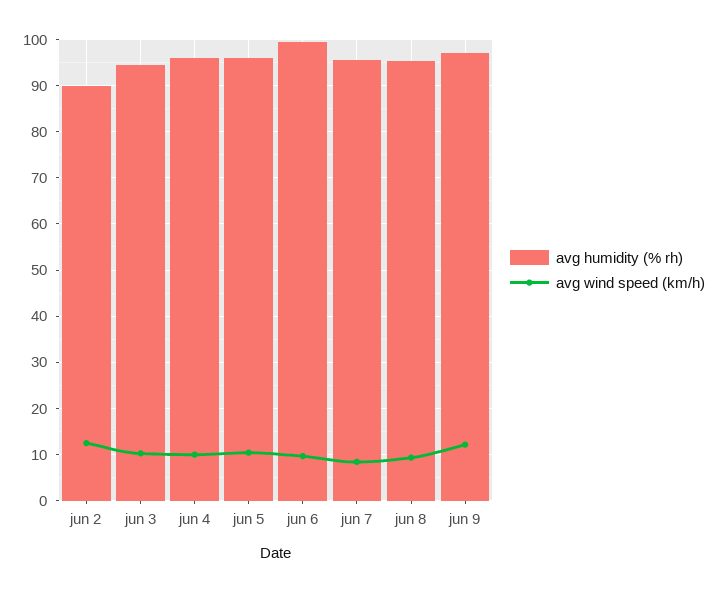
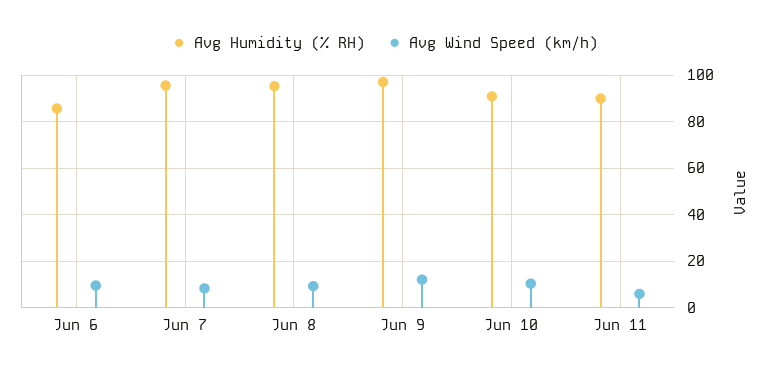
avg humidity (% rh), jun 2: 90 -> none
avg wind speed (km/h), jun 2: 12 -> none
avg humidity (% rh), jun 3: 94 -> none
avg wind speed (km/h), jun 3: 10 -> none
avg humidity (% rh), jun 4: 96 -> none
avg wind speed (km/h), jun 4: 10 -> none
avg humidity (% rh), jun 5: 96 -> none
avg wind speed (km/h), jun 5: 10 -> none
avg humidity (% rh), jun 6: 100 -> 85
avg humidity (% rh), Jun 10: none -> 90
avg wind speed (km/h), Jun 10: none -> 10
avg humidity (% rh), Jun 11: none -> 90
avg wind speed (km/h), Jun 11: none -> 5

